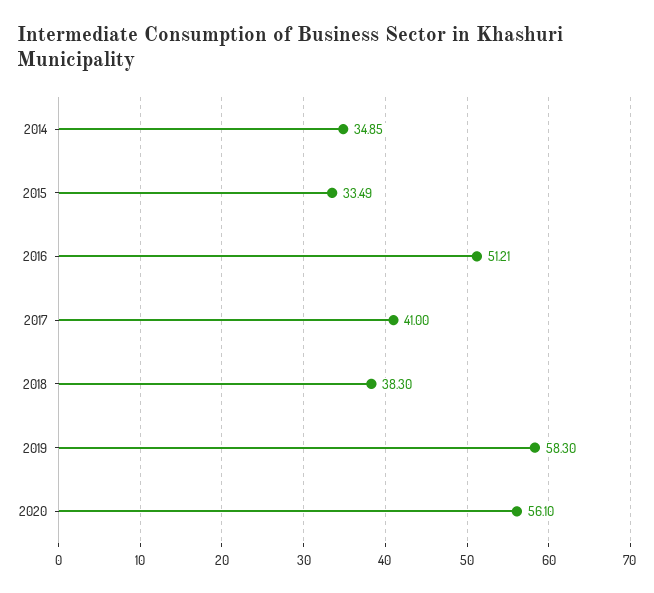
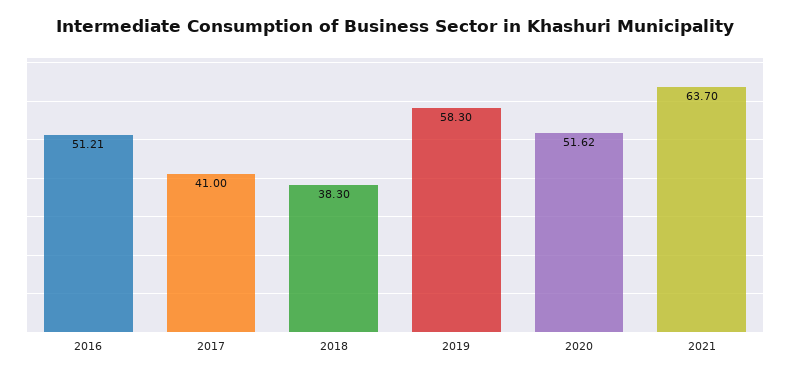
2014: 34.85 -> none
2015: 33.49 -> none
2020: 56.1 -> 51.62
2021: none -> 63.7

